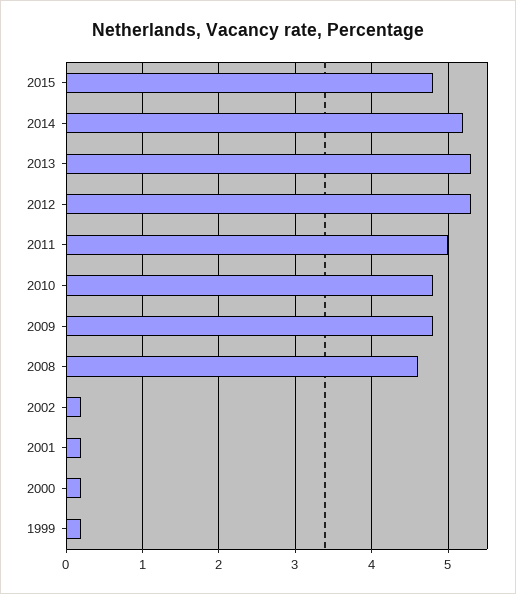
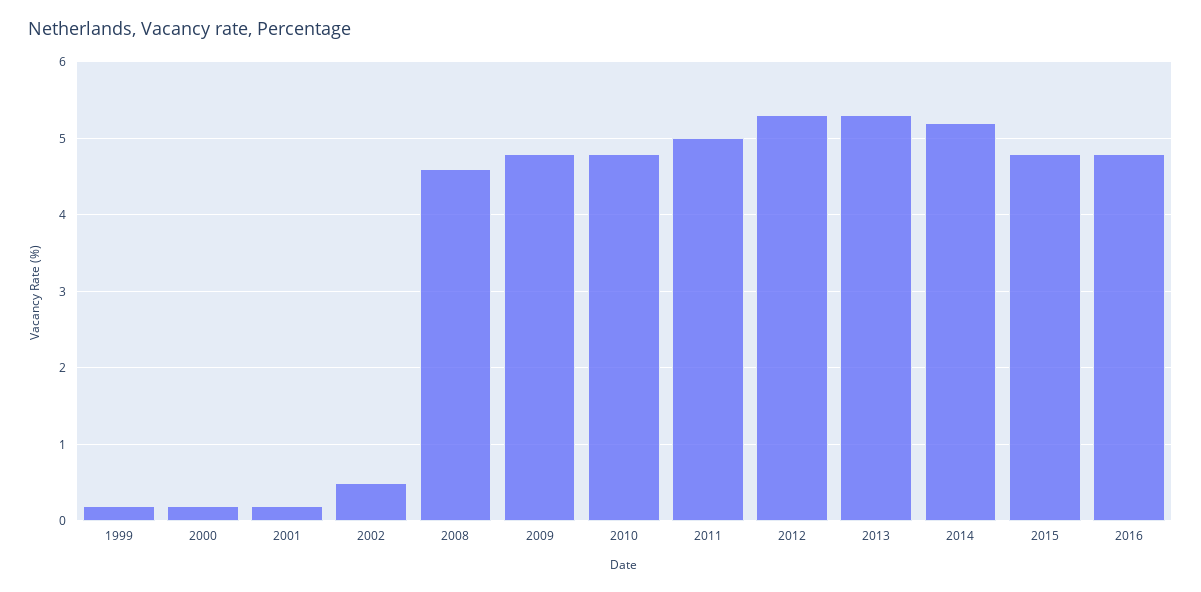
2002: 0.2 -> 0.5
2016: none -> 4.8

